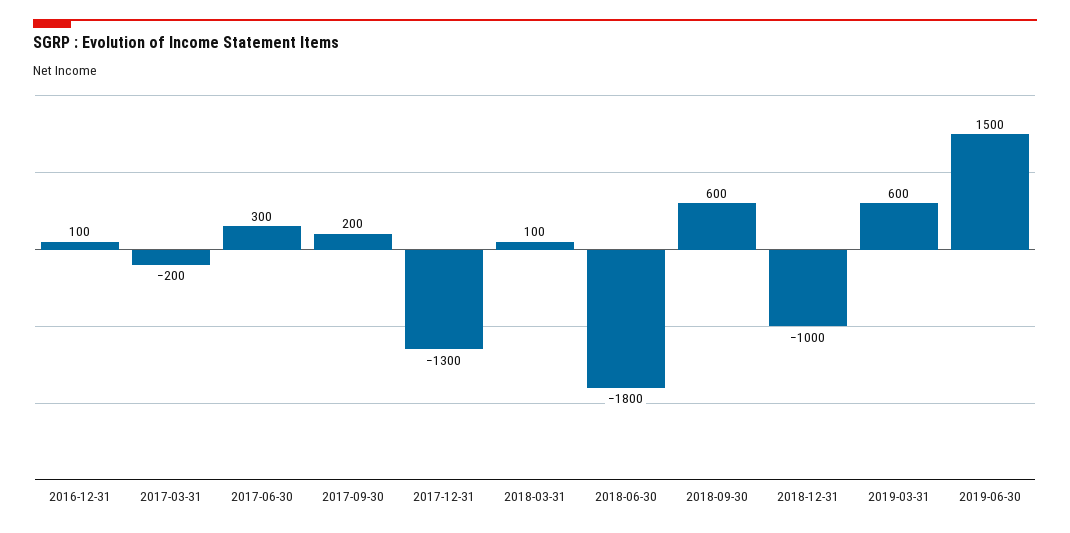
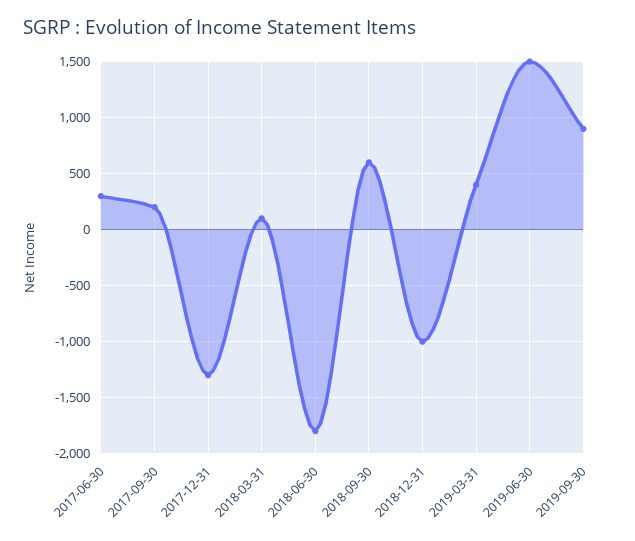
2016-12-31: 100 -> none
2017-03-31: -200 -> none
2019-03-31: 600 -> 400
2019-09-30: none -> 900

